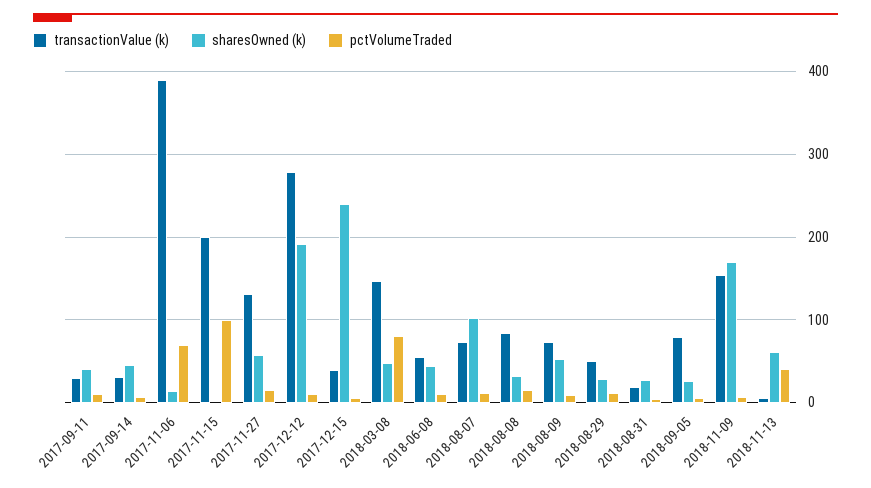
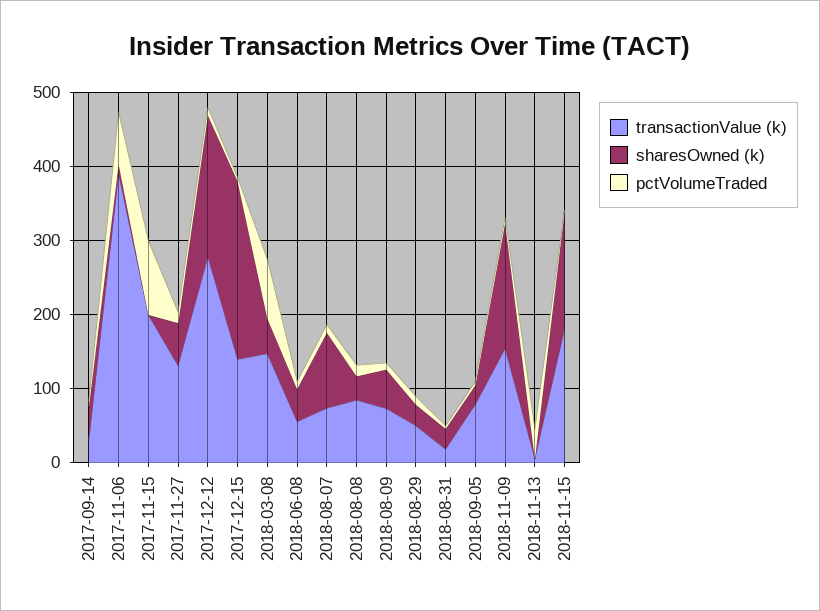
transactionValue (k), 2017-09-11: 30 -> none
sharesOwned (k), 2017-09-11: 40 -> none
pctVolumeTraded, 2017-09-11: 10 -> none
transactionValue (k), 2017-12-15: 40 -> 140
sharesOwned (k), 2018-11-13: 60 -> 0
transactionValue (k), 2018-11-15: none -> 180
sharesOwned (k), 2018-11-15: none -> 160
pctVolumeTraded, 2018-11-15: none -> 0

